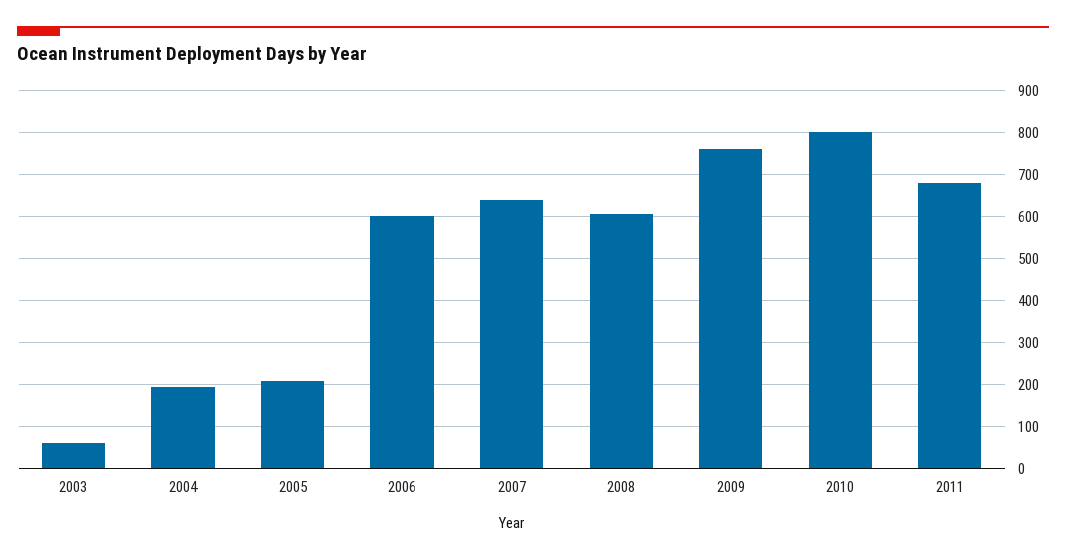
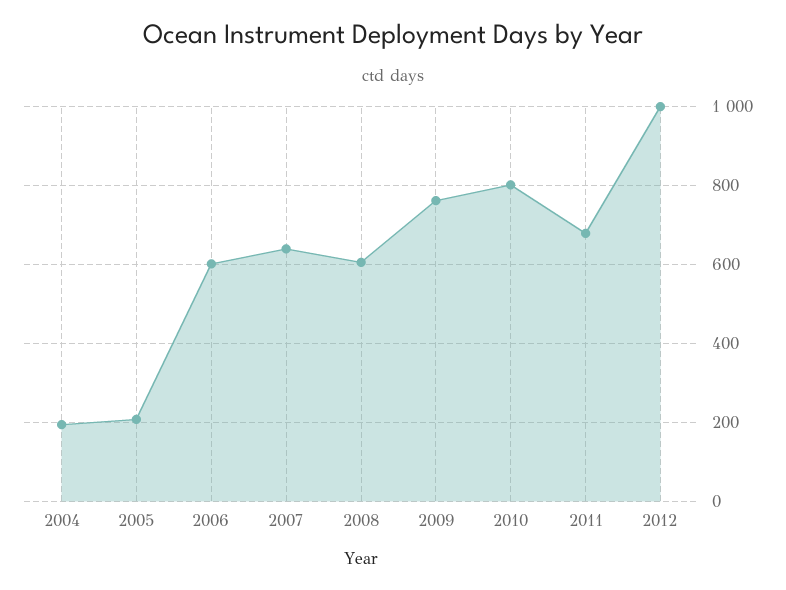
2003: 60 -> none
2012: none -> 1000

